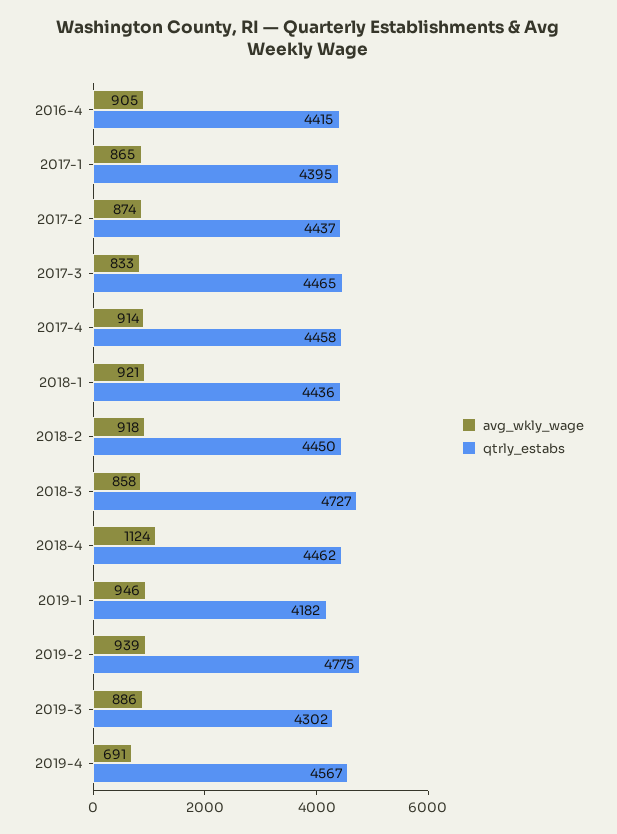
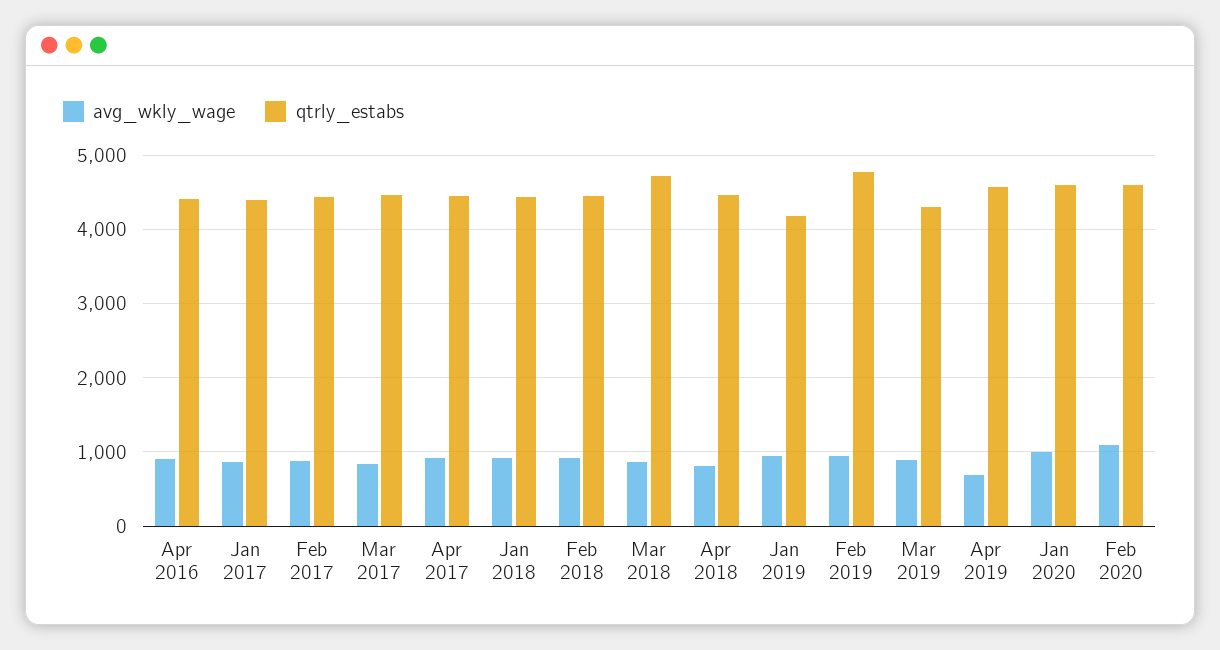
avg_wkly_wage, 2018-4: 1124 -> 800
avg_wkly_wage, Jan 2020: none -> 1000
qtrly_estabs, Jan 2020: none -> 4600
avg_wkly_wage, Feb 2020: none -> 1100
qtrly_estabs, Feb 2020: none -> 4600

